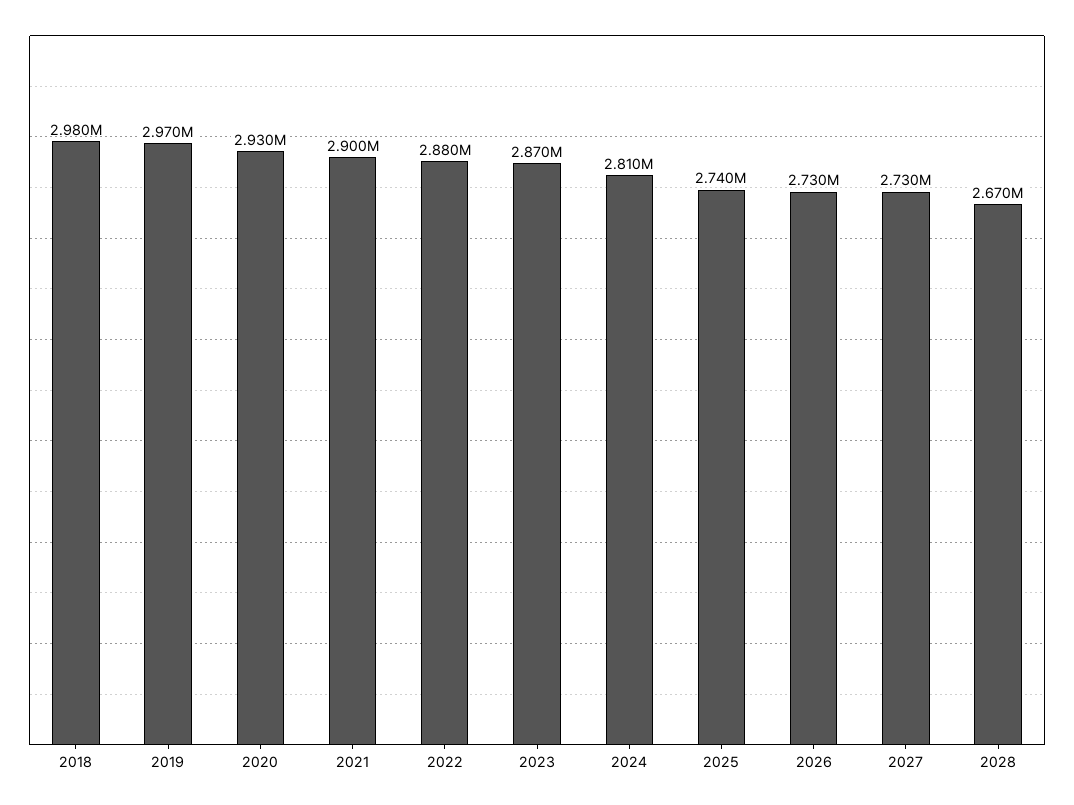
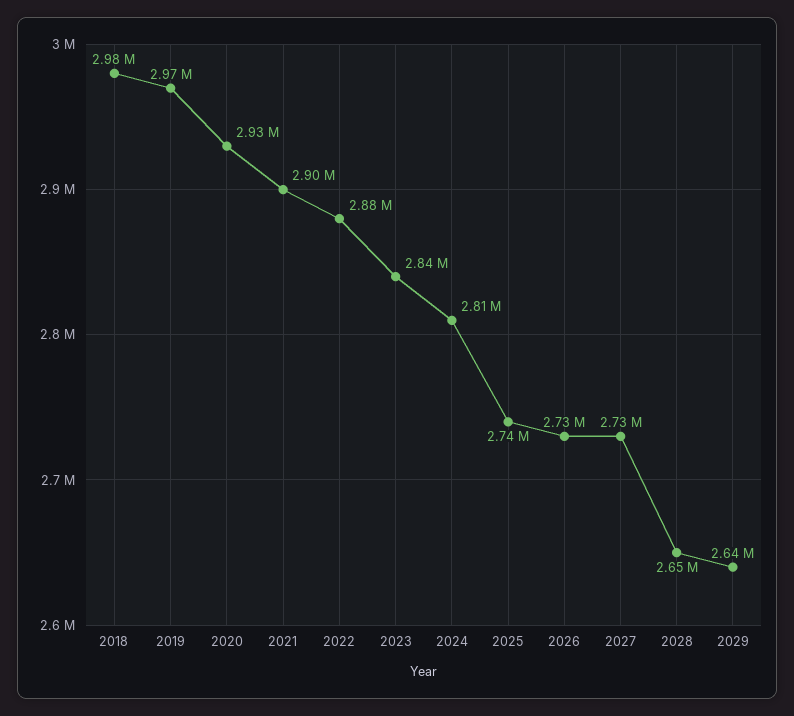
2023: 2870000 -> 2840000
2028: 2670000 -> 2650000
2029: none -> 2640000

